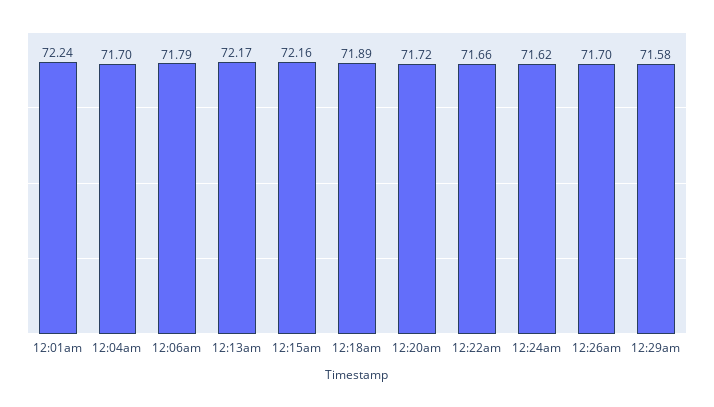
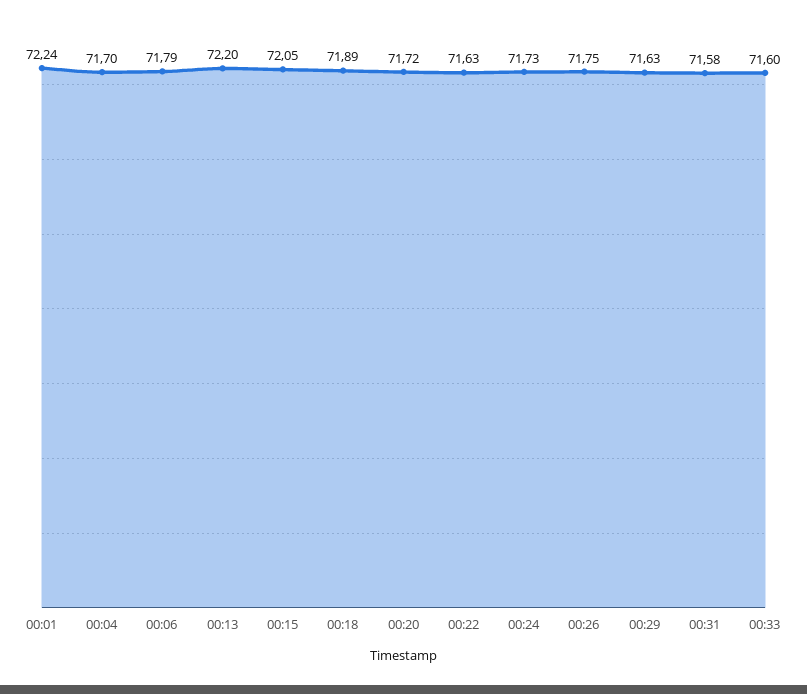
12:13am: 72.17 -> 72.2
12:15am: 72.16 -> 72.05
12:22am: 71.66 -> 71.63
12:24am: 71.62 -> 71.73
12:26am: 71.7 -> 71.75
12:29am: 71.58 -> 71.63
00:31: none -> 71.58
00:33: none -> 71.6

